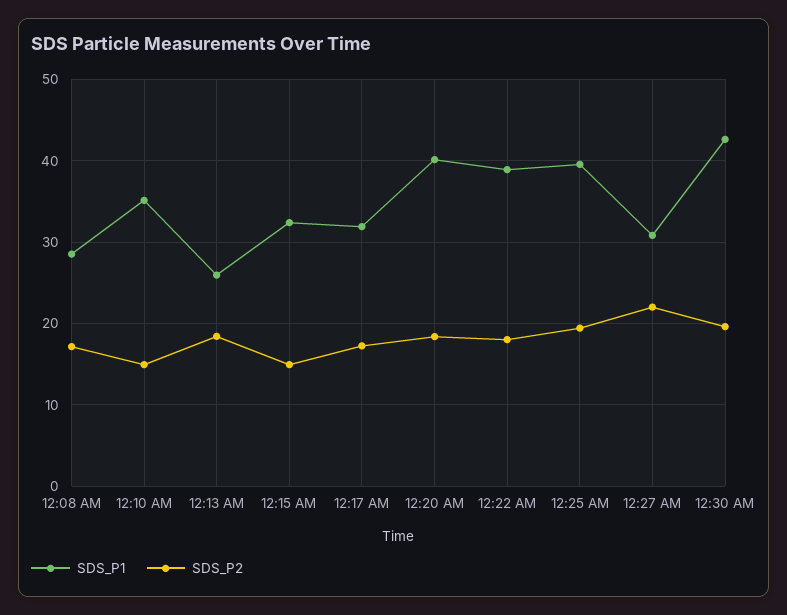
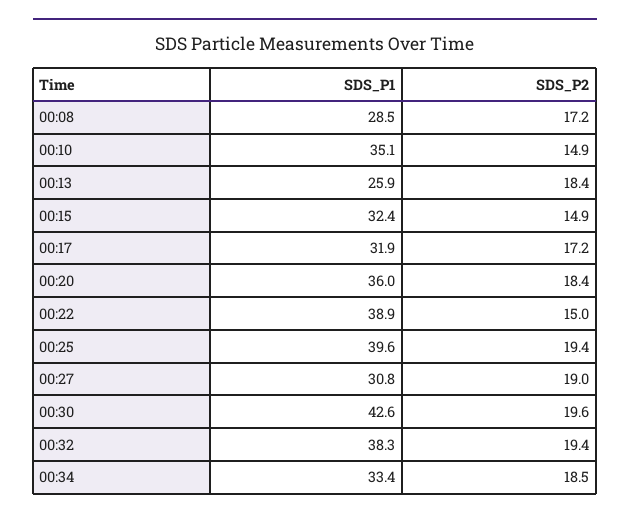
SDS_P1, 12:20 AM: 40 -> 36
SDS_P2, 12:22 AM: 18 -> 15
SDS_P2, 12:27 AM: 22 -> 19
SDS_P1, 00:32: none -> 38.3
SDS_P2, 00:32: none -> 19.4
SDS_P1, 00:34: none -> 33.4
SDS_P2, 00:34: none -> 18.5

